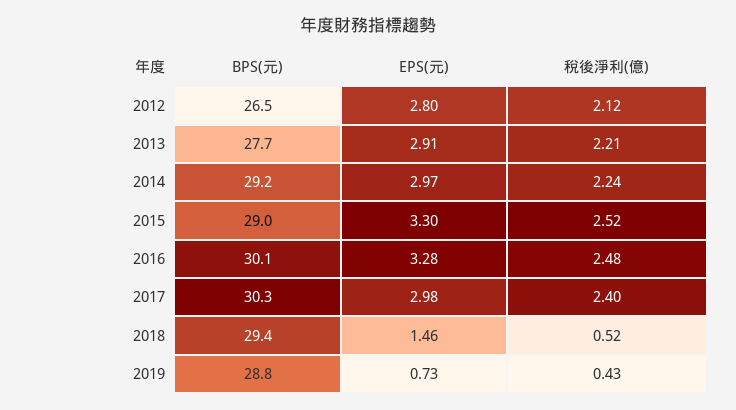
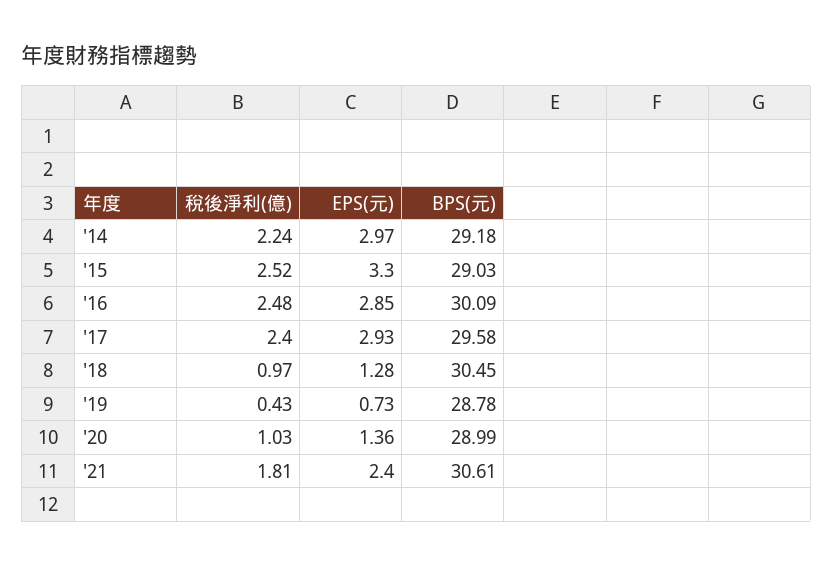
BPS(元), 2012: 26.5 -> none
EPS(元), 2012: 2.8 -> none
稅後淨利(億), 2012: 2.12 -> none
BPS(元), 2013: 27.7 -> none
EPS(元), 2013: 2.91 -> none
稅後淨利(億), 2013: 2.21 -> none
EPS(元), 2016: 3.28 -> 2.85
BPS(元), 2017: 30.3 -> 29.58
EPS(元), 2017: 2.98 -> 2.93
BPS(元), 2018: 29.4 -> 30.45
EPS(元), 2018: 1.46 -> 1.28
稅後淨利(億), 2018: 0.52 -> 0.97
稅後淨利(億), '20: none -> 1.03
EPS(元), '20: none -> 1.36
BPS(元), '20: none -> 28.99
稅後淨利(億), '21: none -> 1.81
EPS(元), '21: none -> 2.4
BPS(元), '21: none -> 30.61

